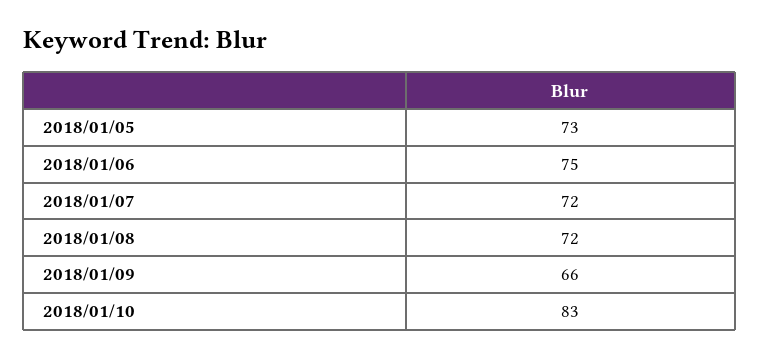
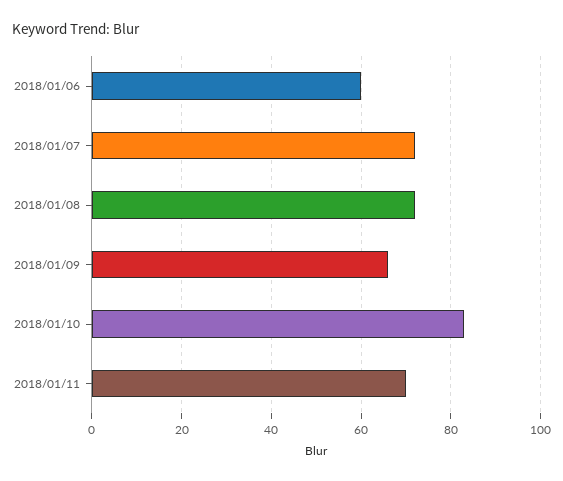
2018/01/05: 73 -> none
2018/01/06: 75 -> 60
2018/01/11: none -> 70

